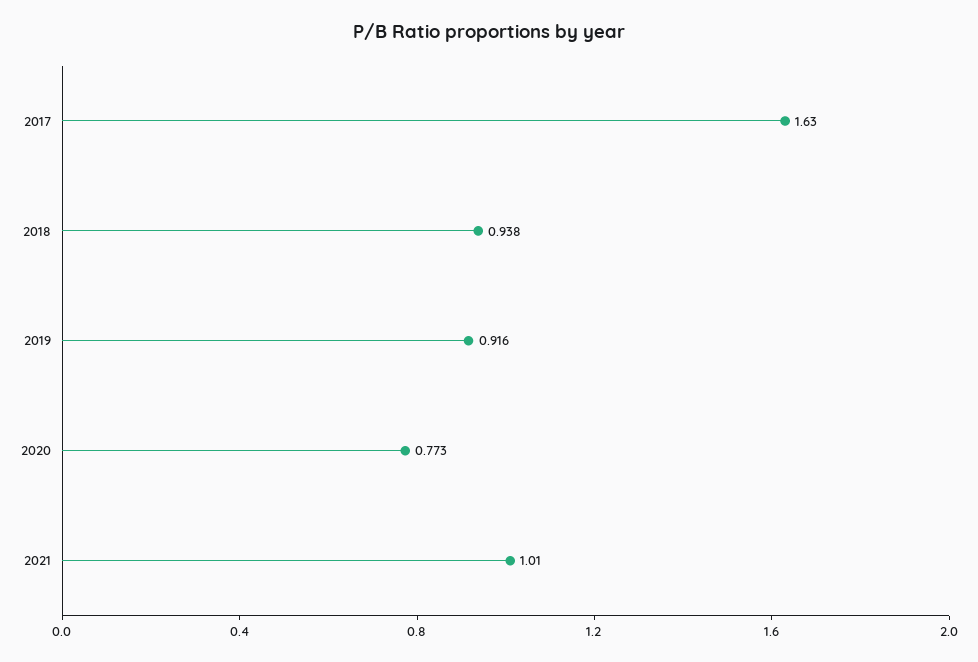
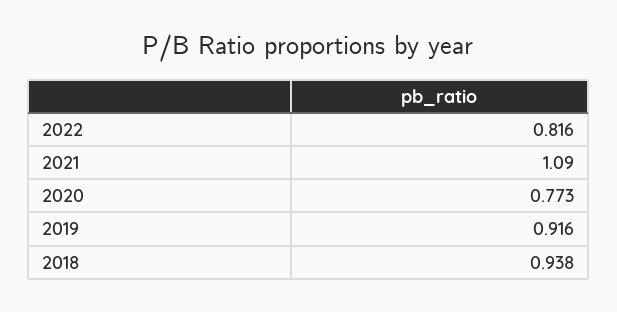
2017: 1.63 -> none
2021: 1.01 -> 1.09
2022: none -> 0.816

